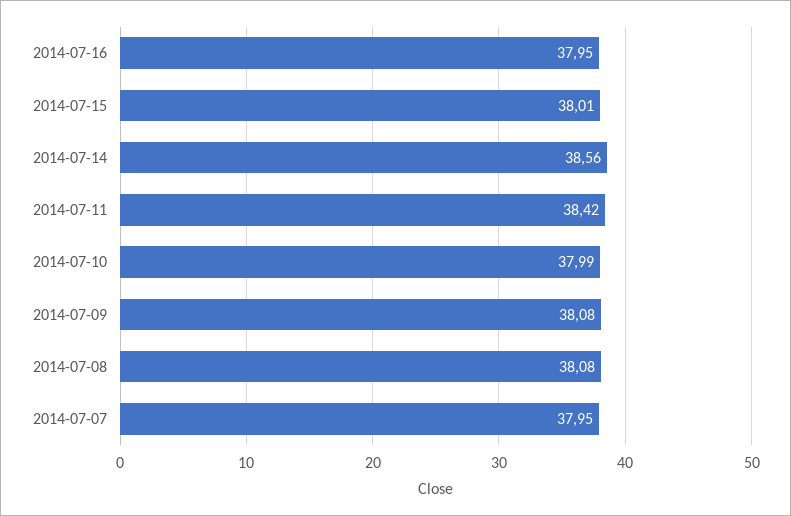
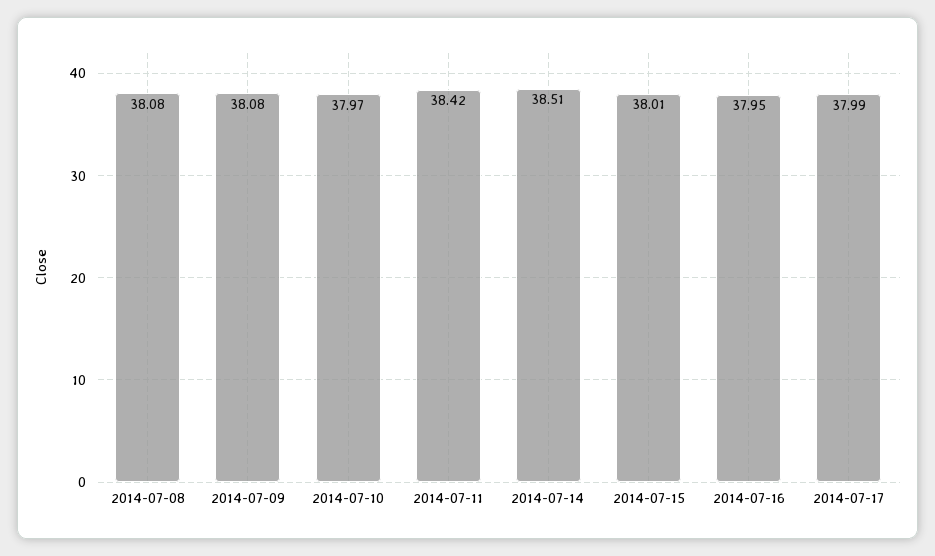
2014-07-14: 38.56 -> 38.51
2014-07-10: 37.99 -> 37.97
2014-07-07: 37.95 -> none
2014-07-17: none -> 37.99

